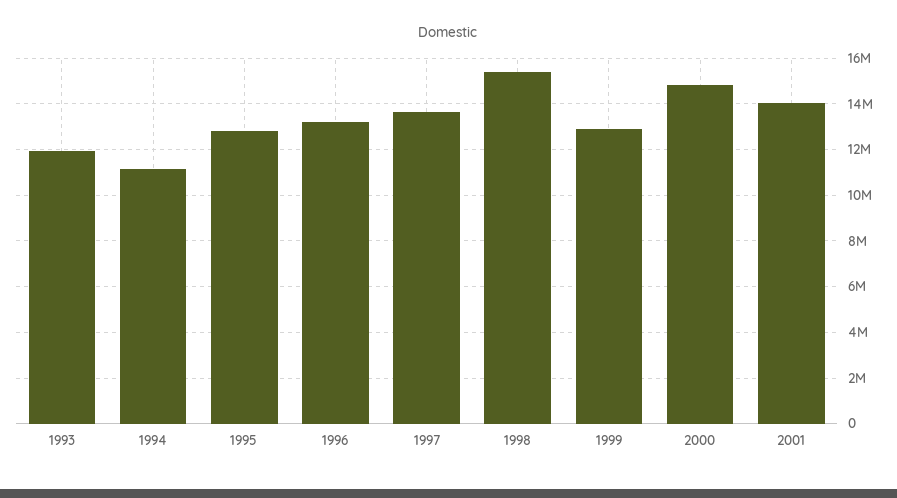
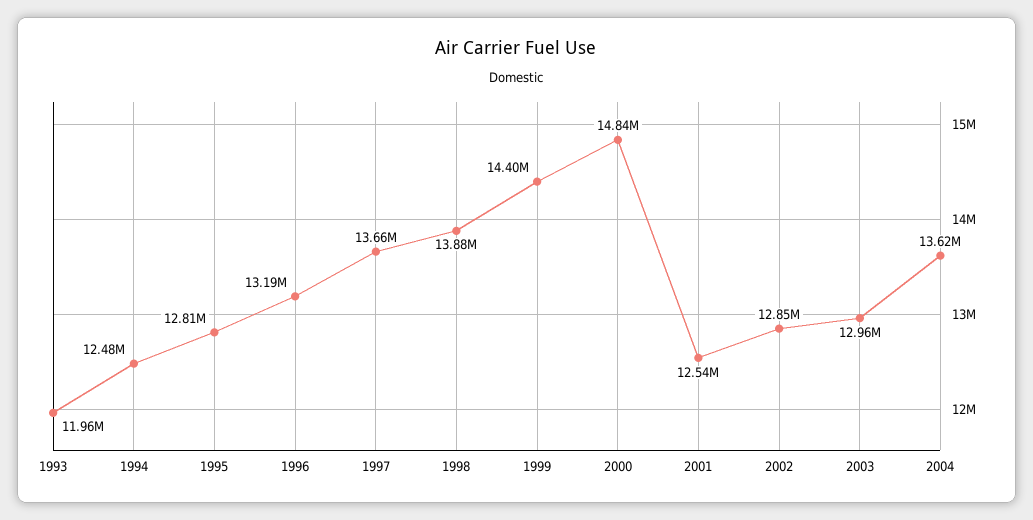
1994: 11000000 -> 12480000
1998: 15500000 -> 13880000
1999: 13000000 -> 14400000
2001: 14000000 -> 12540000
2002: none -> 12850000
2003: none -> 12960000
2004: none -> 13620000

